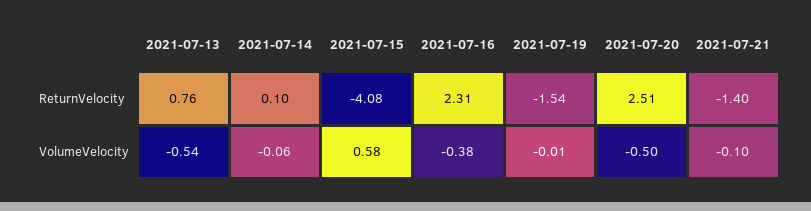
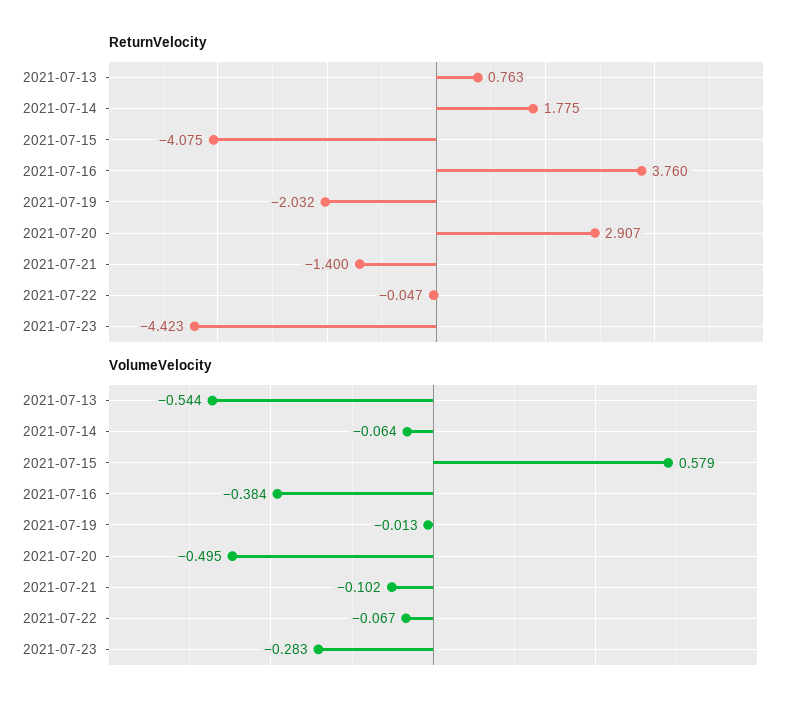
ReturnVelocity, 2021-07-14: 0.1 -> 1.775
ReturnVelocity, 2021-07-16: 2.31 -> 3.76
ReturnVelocity, 2021-07-19: -1.54 -> -2.032
ReturnVelocity, 2021-07-20: 2.51 -> 2.907
ReturnVelocity, 2021-07-22: none -> -0.047
ReturnVelocity, 2021-07-23: none -> -4.423
VolumeVelocity, 2021-07-22: none -> -0.067
VolumeVelocity, 2021-07-23: none -> -0.283

